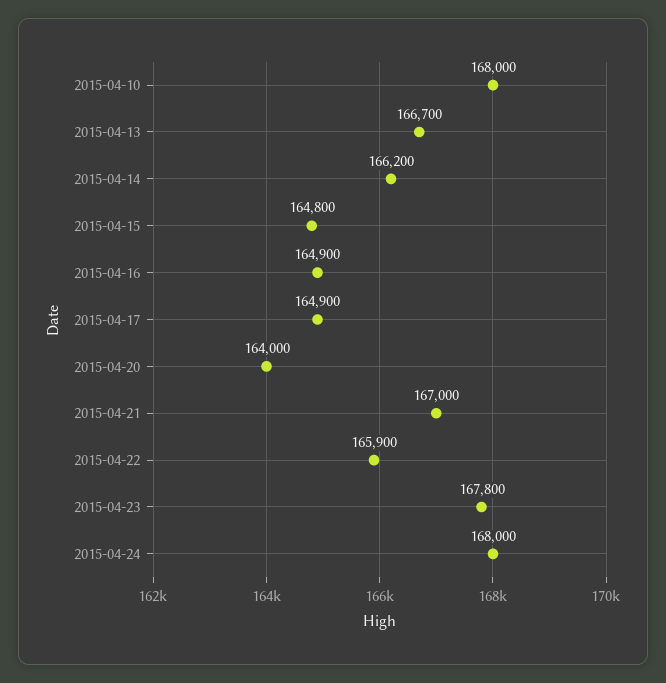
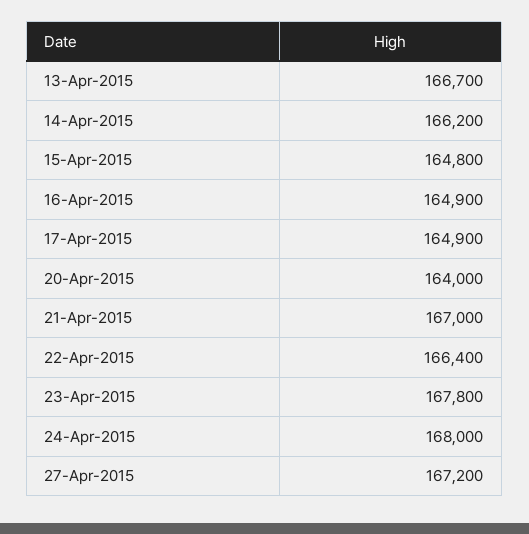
2015-04-10: 168000 -> none
2015-04-22: 165900 -> 166400
27-Apr-2015: none -> 167200

